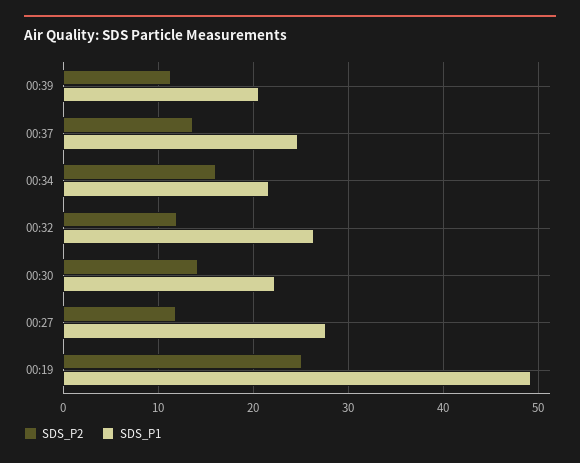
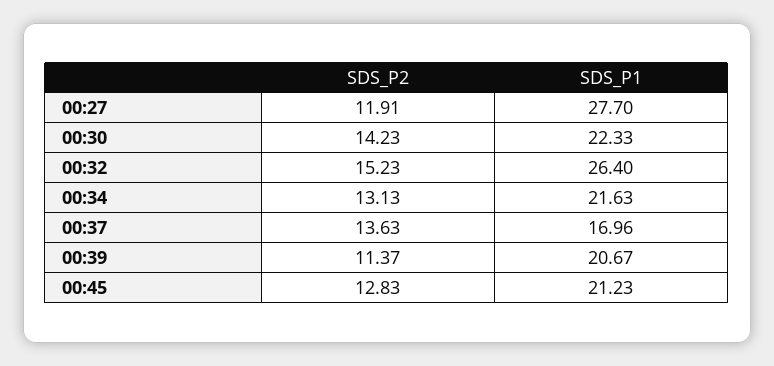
SDS_P1, 00:37: 25 -> 16.96
SDS_P2, 00:34: 16 -> 13.13
SDS_P2, 00:32: 12 -> 15.23
SDS_P2, 00:19: 25 -> none
SDS_P1, 00:19: 49 -> none
SDS_P2, 00:45: none -> 12.83
SDS_P1, 00:45: none -> 21.23

